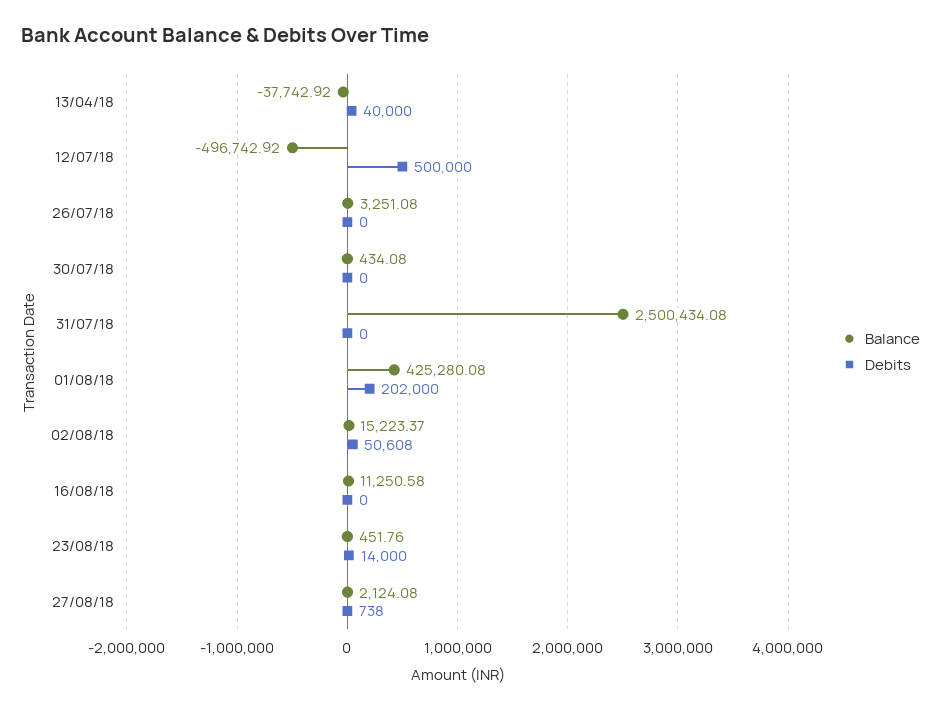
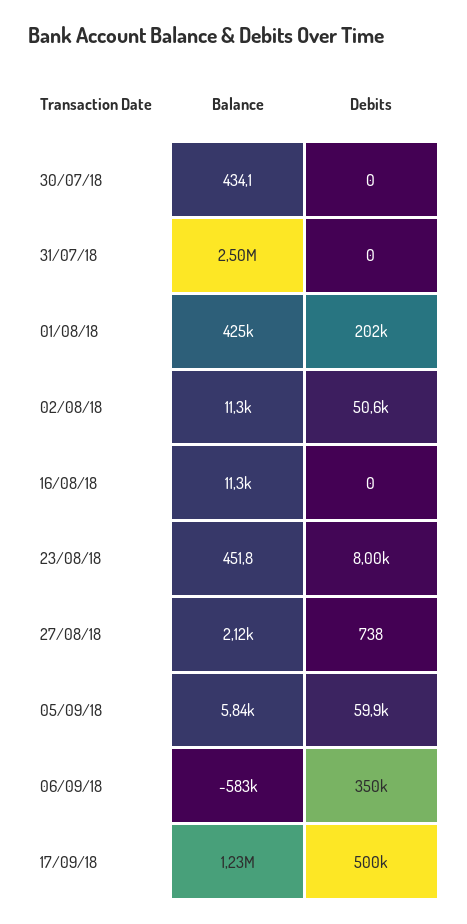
Balance, 13/04/18: -37742.92 -> none
Debits, 13/04/18: 40000 -> none
Balance, 12/07/18: -496742.92 -> none
Debits, 12/07/18: 500000 -> none
Balance, 26/07/18: 3251.08 -> none
Debits, 26/07/18: 0 -> none
Balance, 02/08/18: 15223.37 -> 11300
Debits, 23/08/18: 14000 -> 8000
Balance, 05/09/18: none -> 5840
Debits, 05/09/18: none -> 59900
Balance, 06/09/18: none -> -583000
Debits, 06/09/18: none -> 350000
Balance, 17/09/18: none -> 1230000
Debits, 17/09/18: none -> 500000

